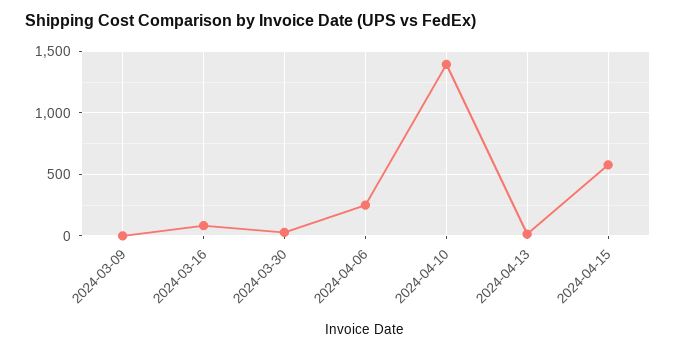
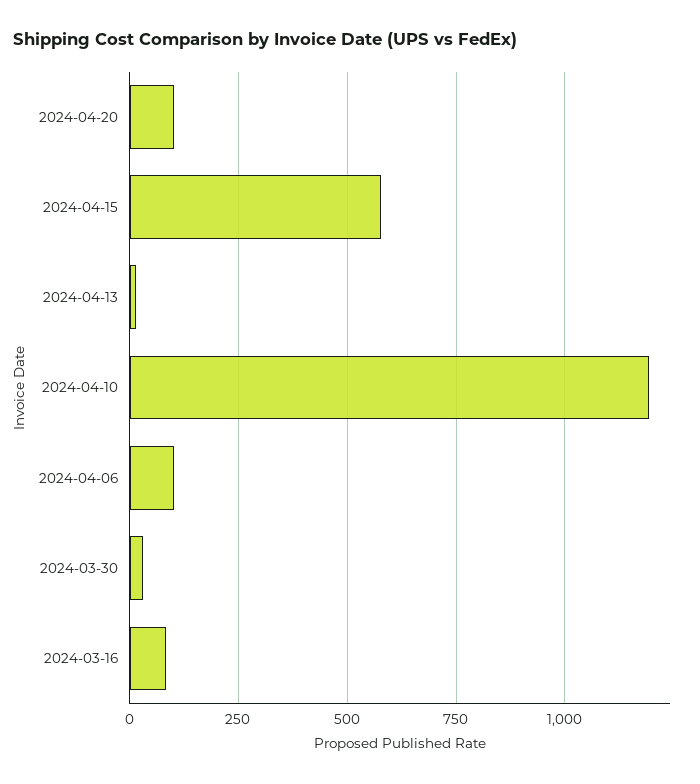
2024-03-09: 0 -> none
2024-04-06: 250 -> 100
2024-04-10: 1400 -> 1200
2024-04-20: none -> 100

